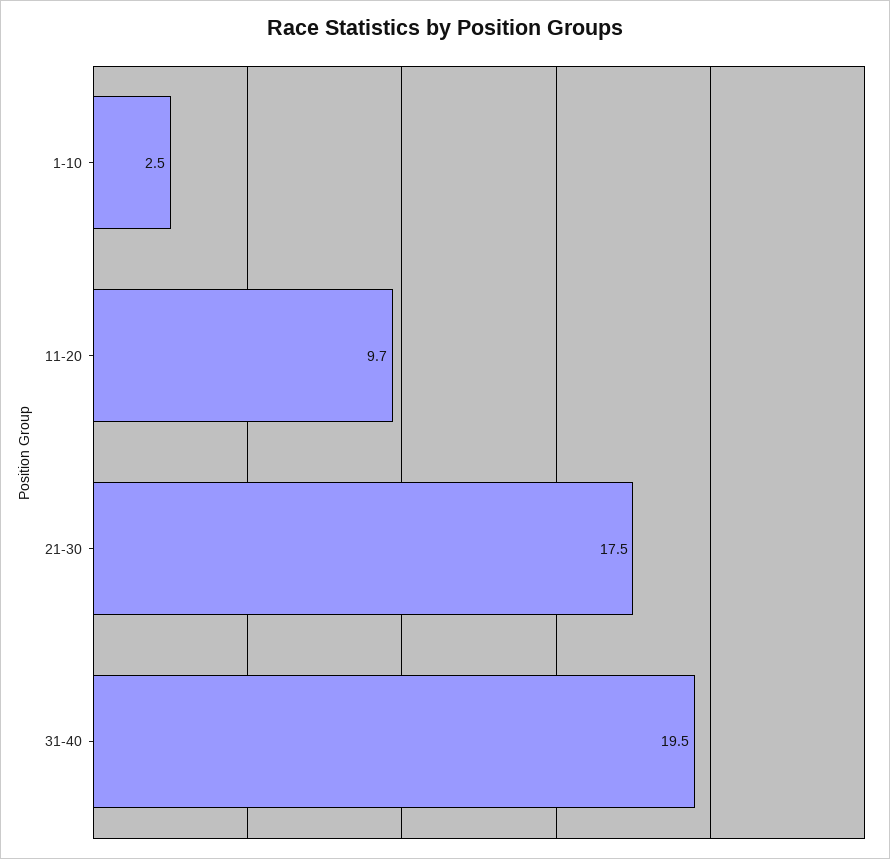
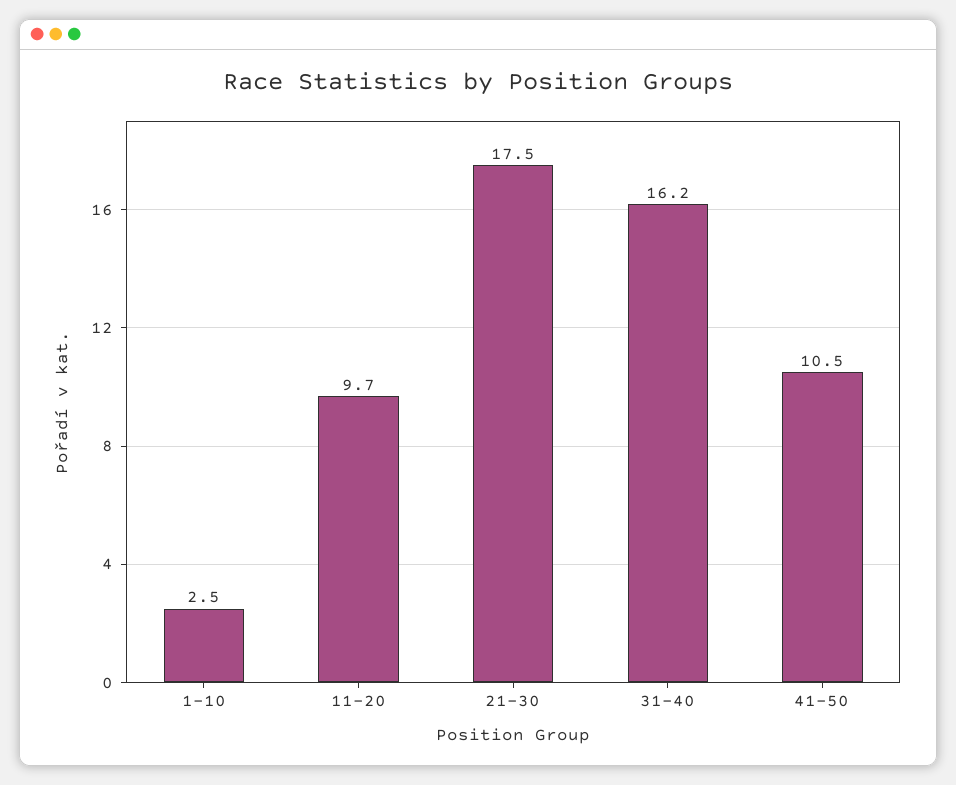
31-40: 19.5 -> 16.2
41-50: none -> 10.5

